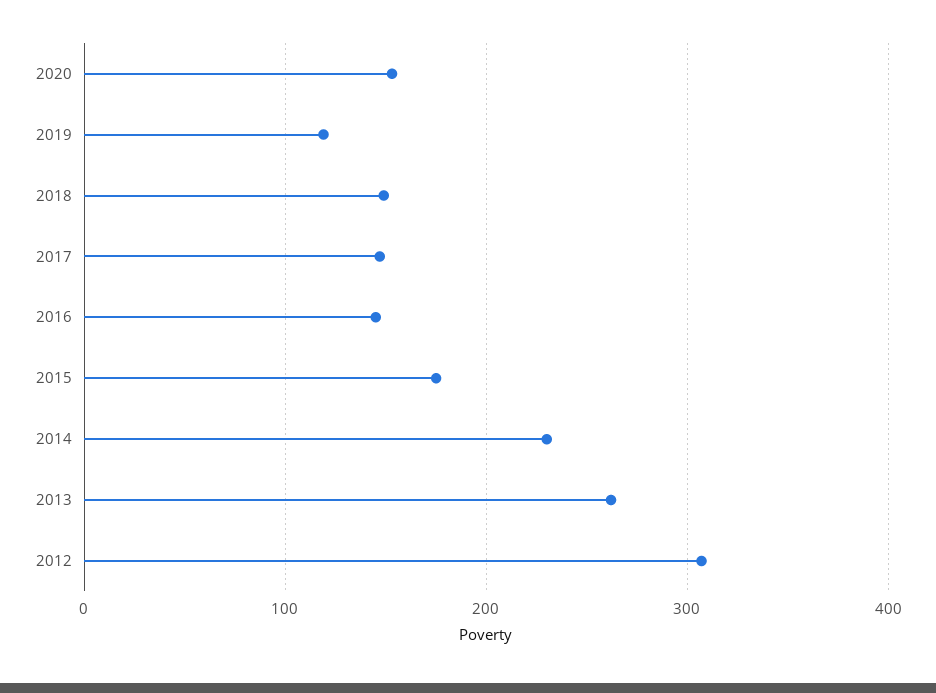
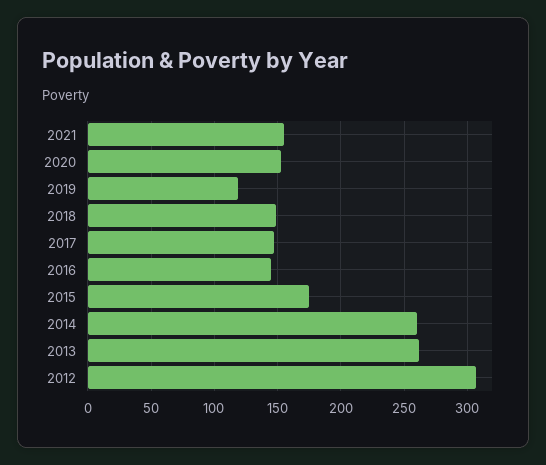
2014: 230 -> 260
2021: none -> 155

